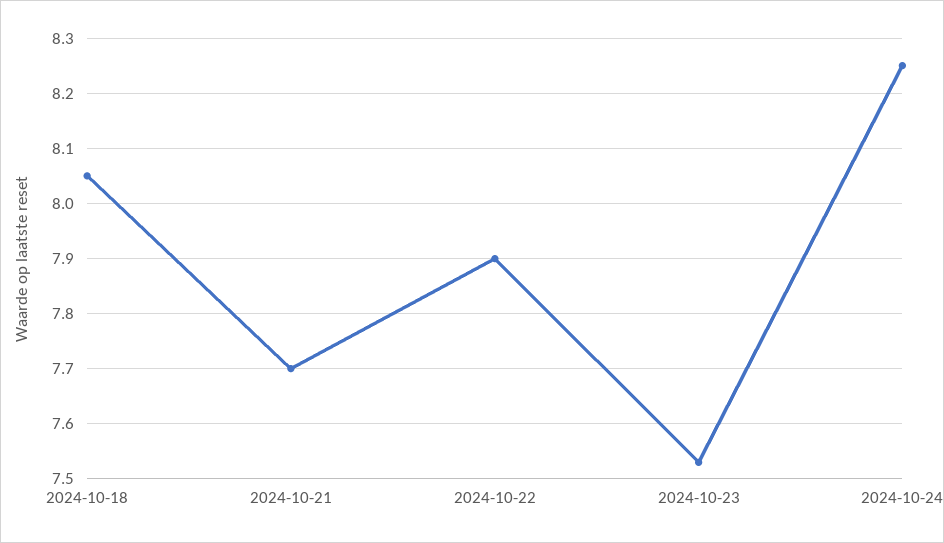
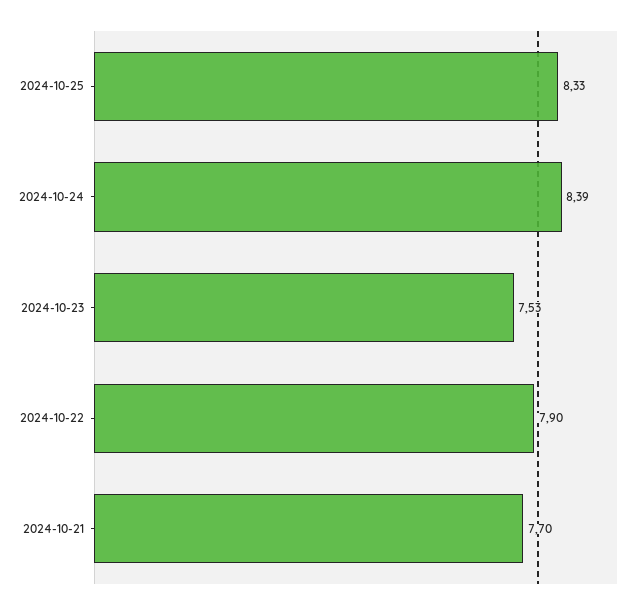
2024-10-18: 8.05 -> none
2024-10-24: 8.25 -> 8.39
2024-10-25: none -> 8.33

